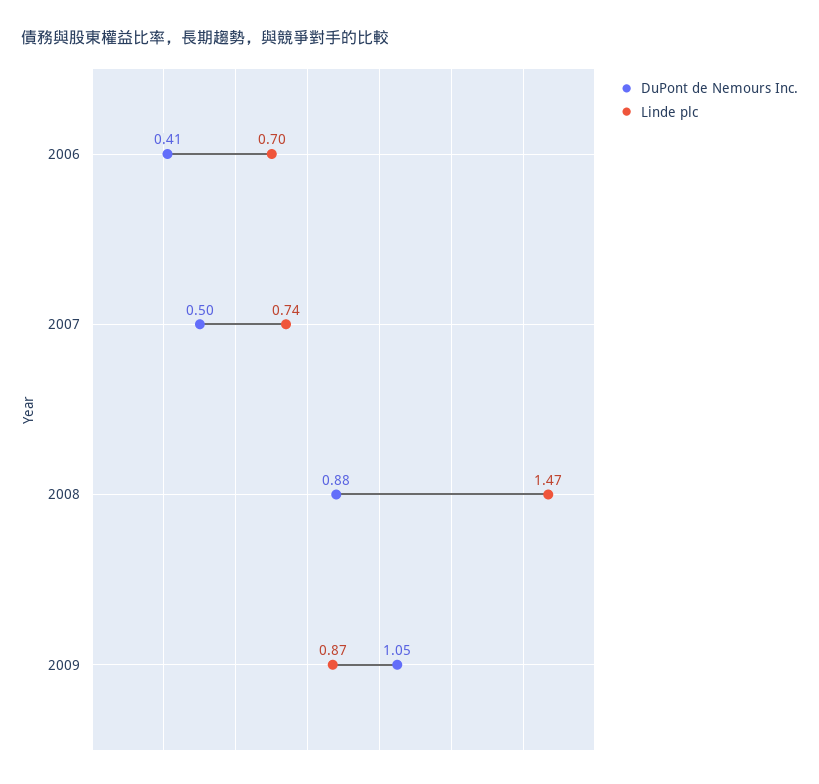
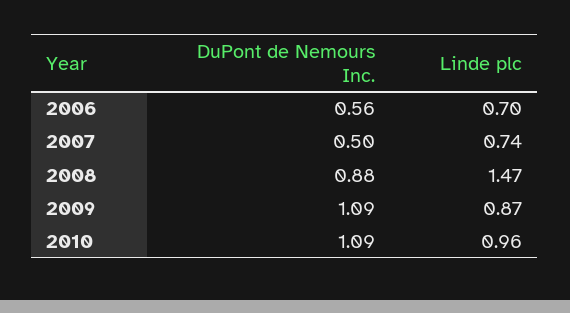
DuPont de Nemours Inc., 2006: 0.41 -> 0.56
DuPont de Nemours Inc., 2009: 1.05 -> 1.09
DuPont de Nemours Inc., 2010: none -> 1.09
Linde plc, 2010: none -> 0.96

